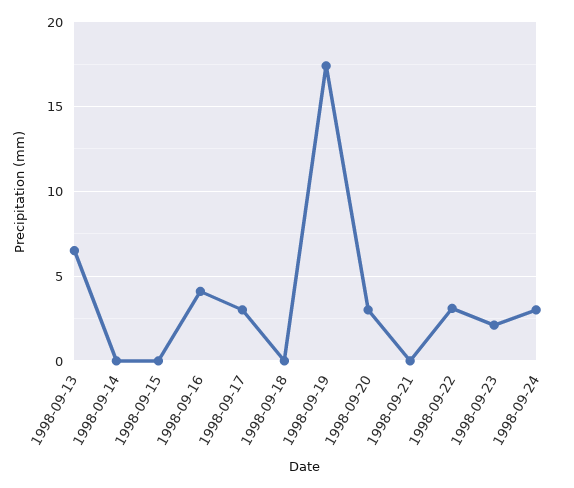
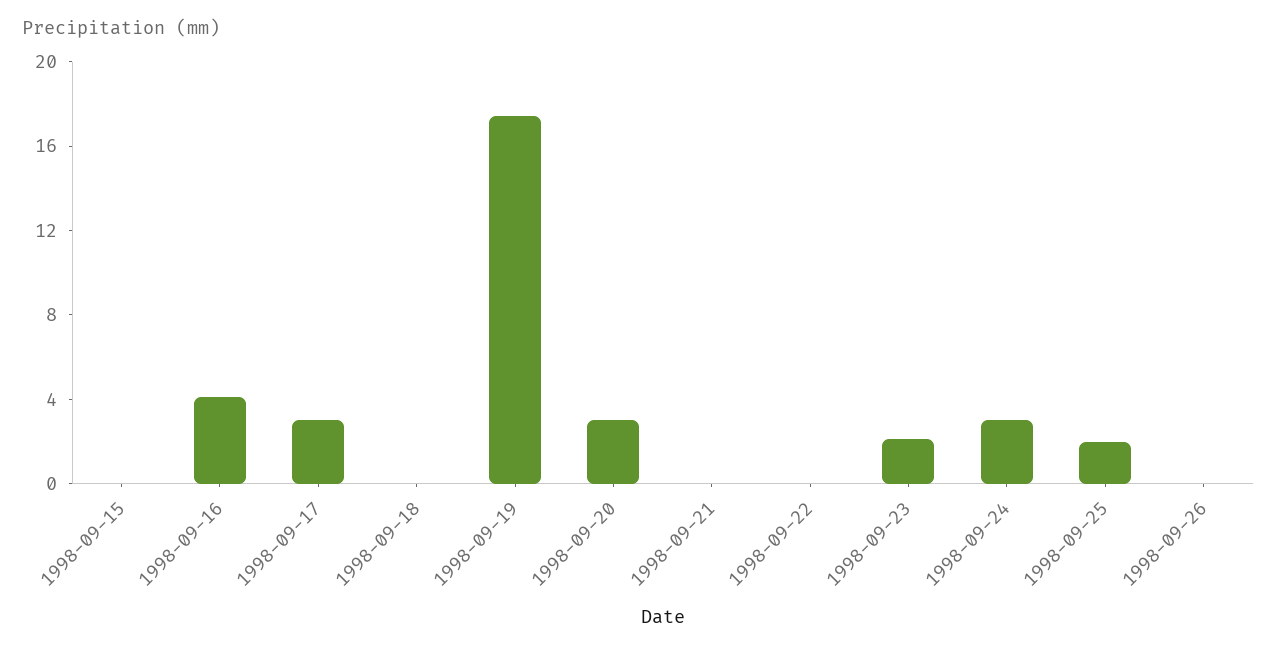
1998-09-13: 6.5 -> none
1998-09-14: 0 -> none
1998-09-22: 3 -> 0
1998-09-25: none -> 2
1998-09-26: none -> 0

